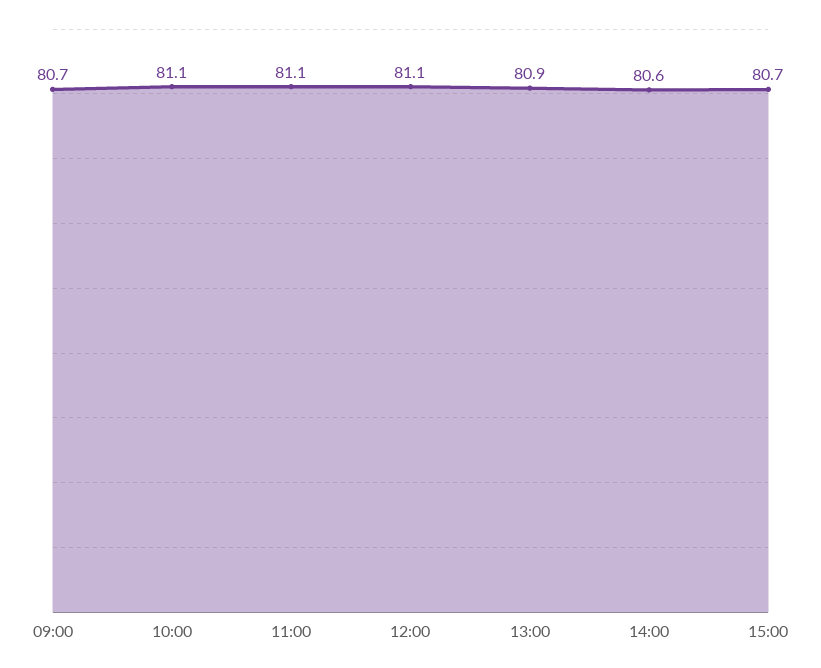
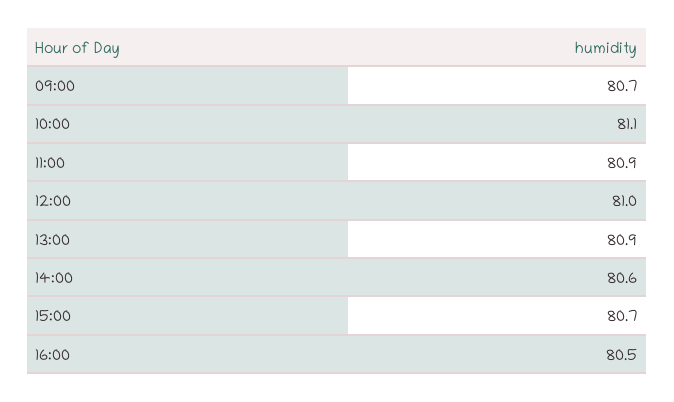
11:00: 81.1 -> 80.9
12:00: 81.1 -> 81
16:00: none -> 80.5

